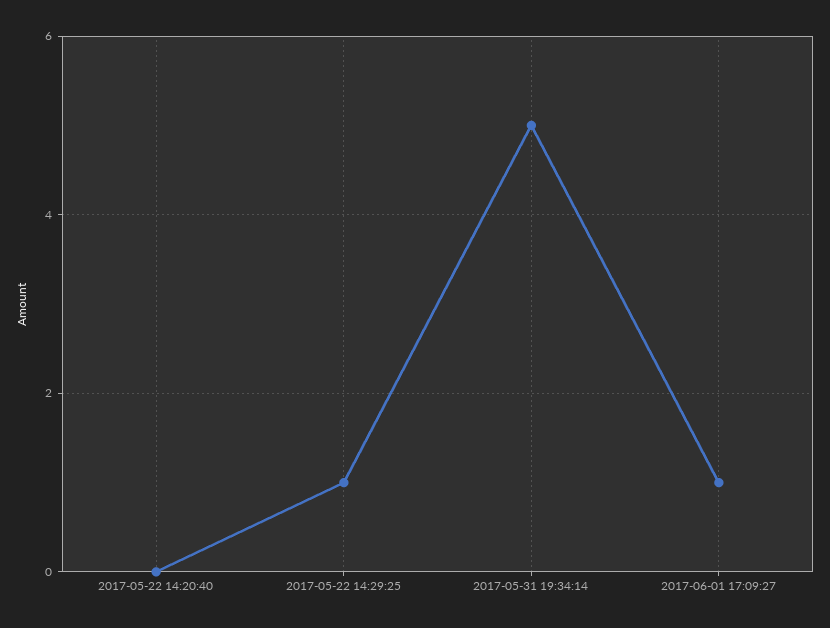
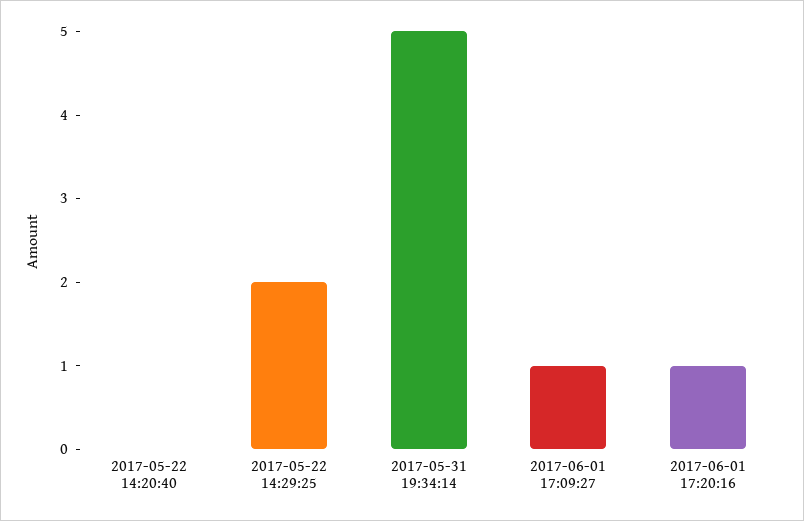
2017-05-22 14:29:25: 1 -> 2
2017-06-01 17:20:16: none -> 1

